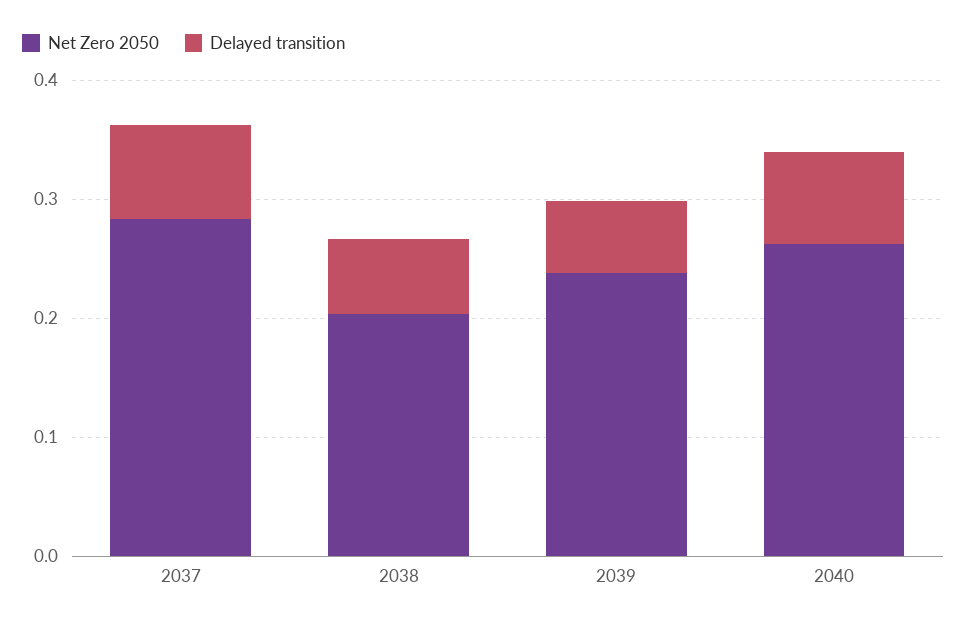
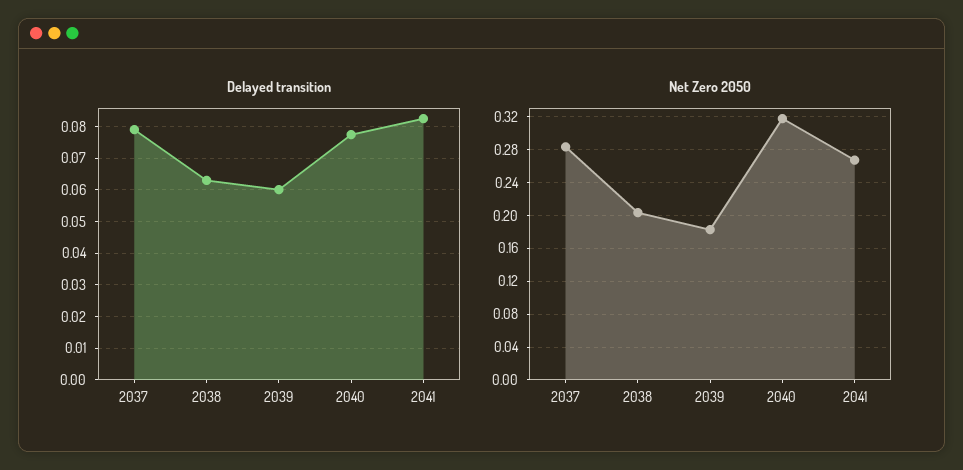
Net Zero 2050, 2039: 0.24 -> 0.18
Net Zero 2050, 2040: 0.26 -> 0.32
Delayed transition, 2041: none -> 0.082
Net Zero 2050, 2041: none -> 0.27

